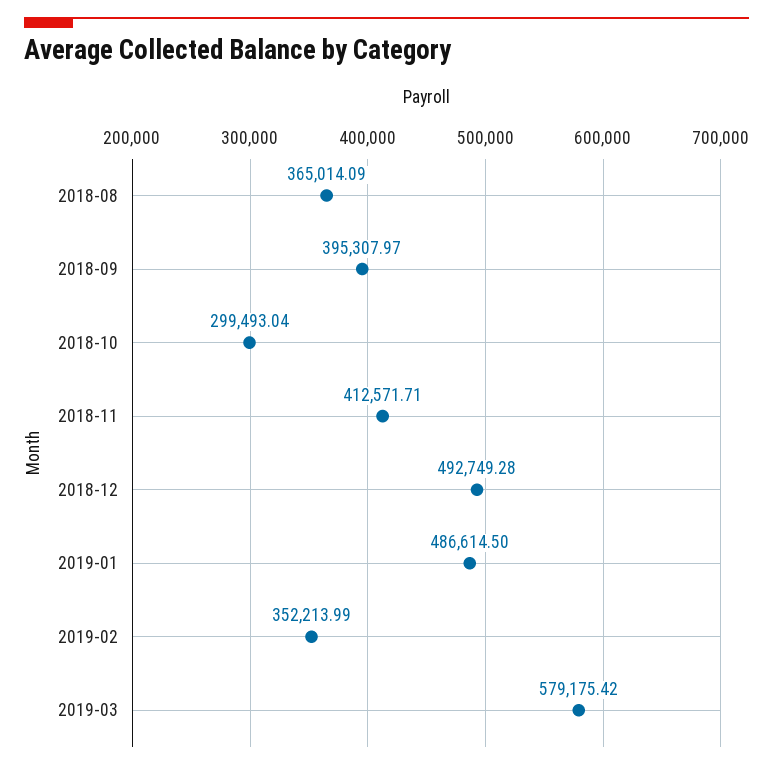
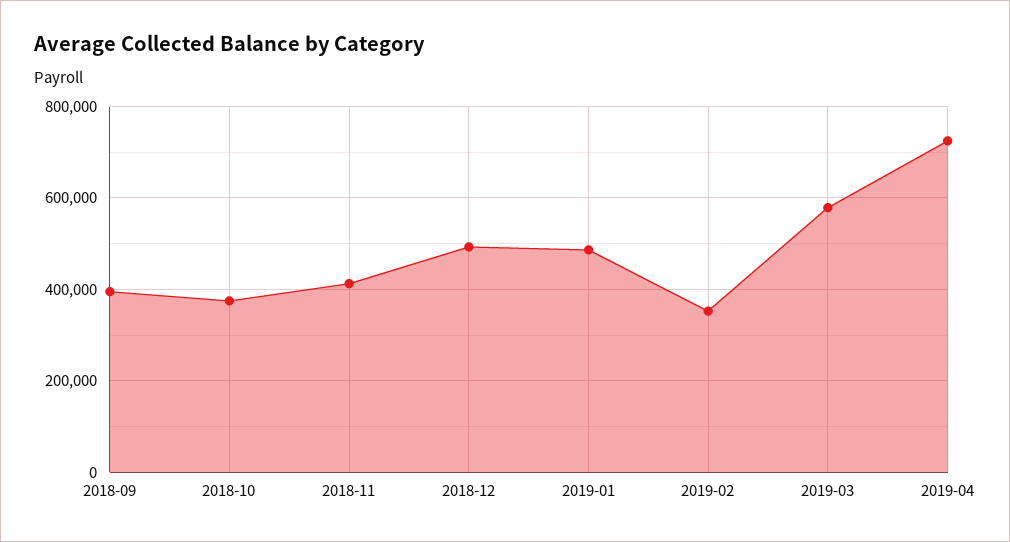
2018-08: 365014.09 -> none
2018-10: 299493.04 -> 380000
2019-04: none -> 720000

